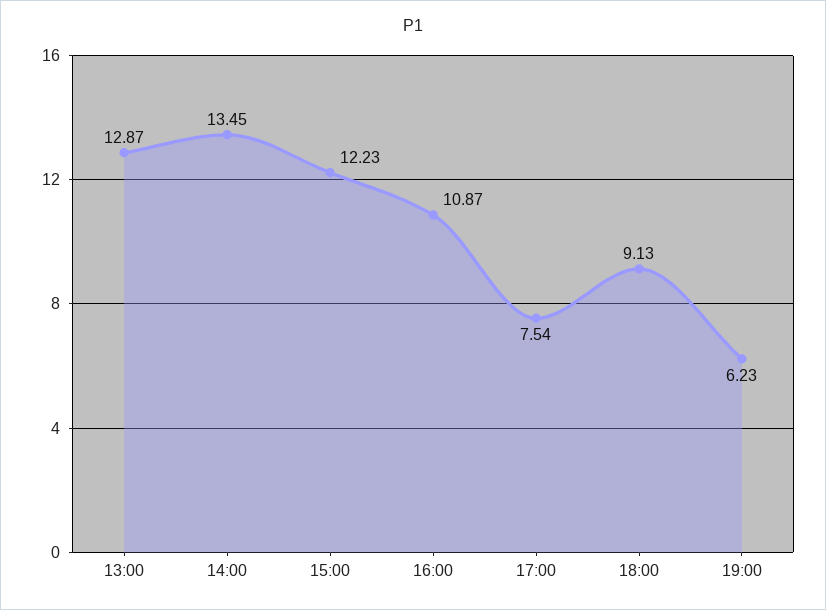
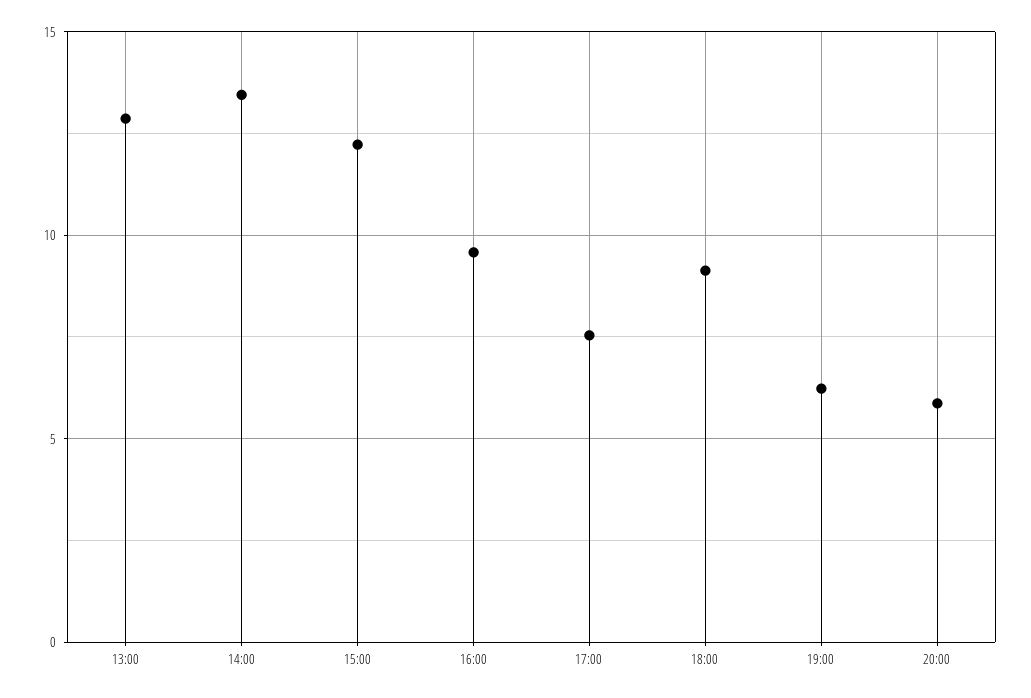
16:00: 10.87 -> 9.5
20:00: none -> 6

